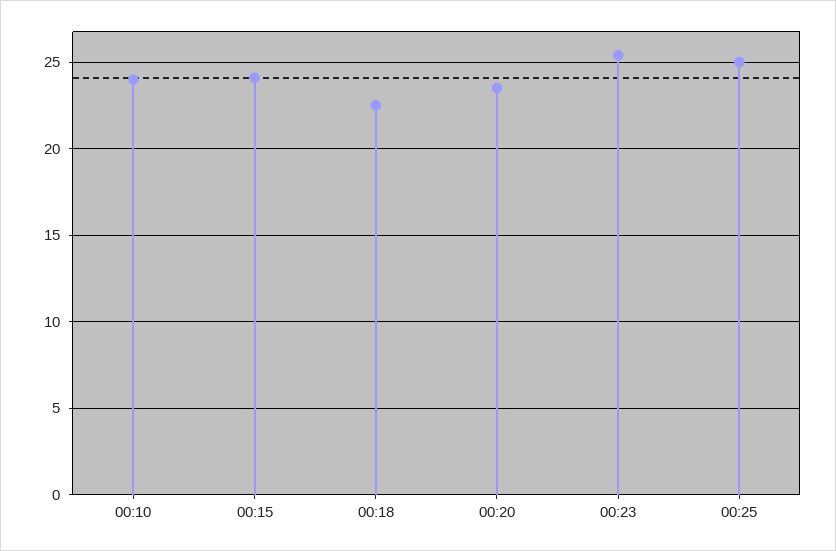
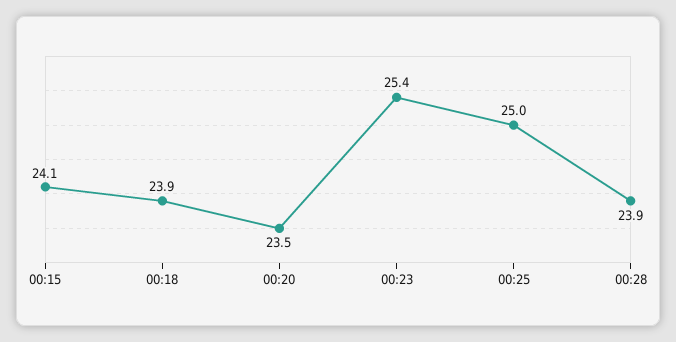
00:10: 24 -> none
00:18: 22.5 -> 23.9
00:28: none -> 23.9

